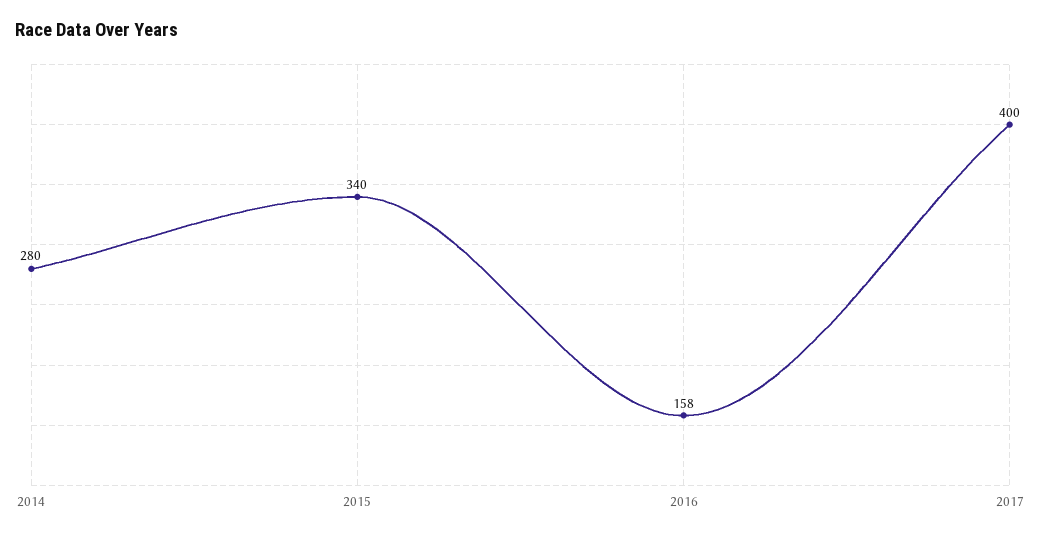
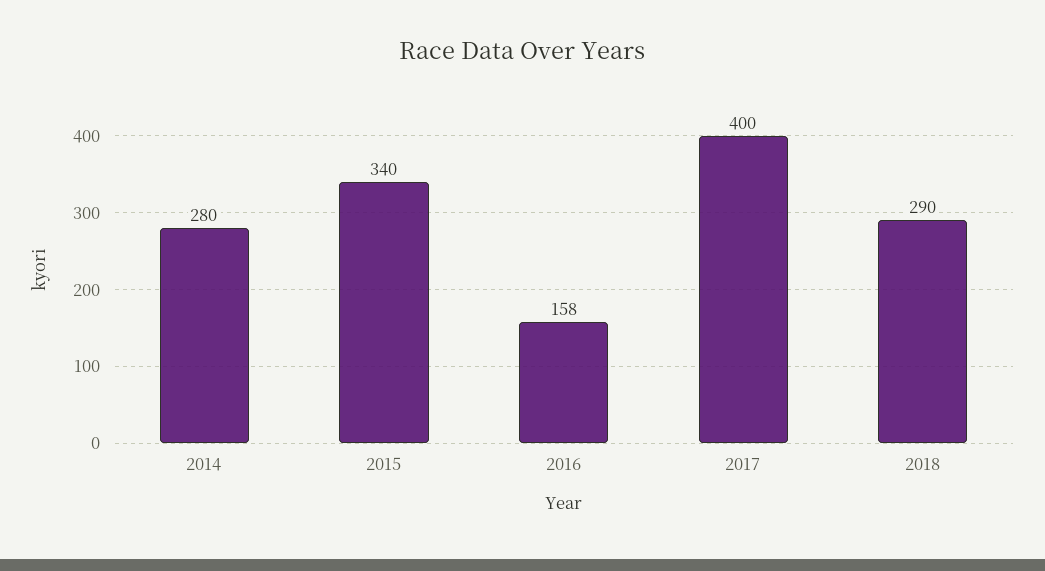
2018: none -> 290

